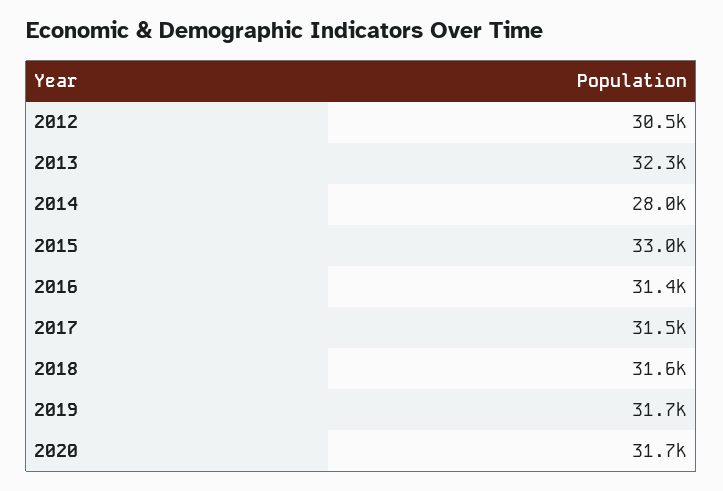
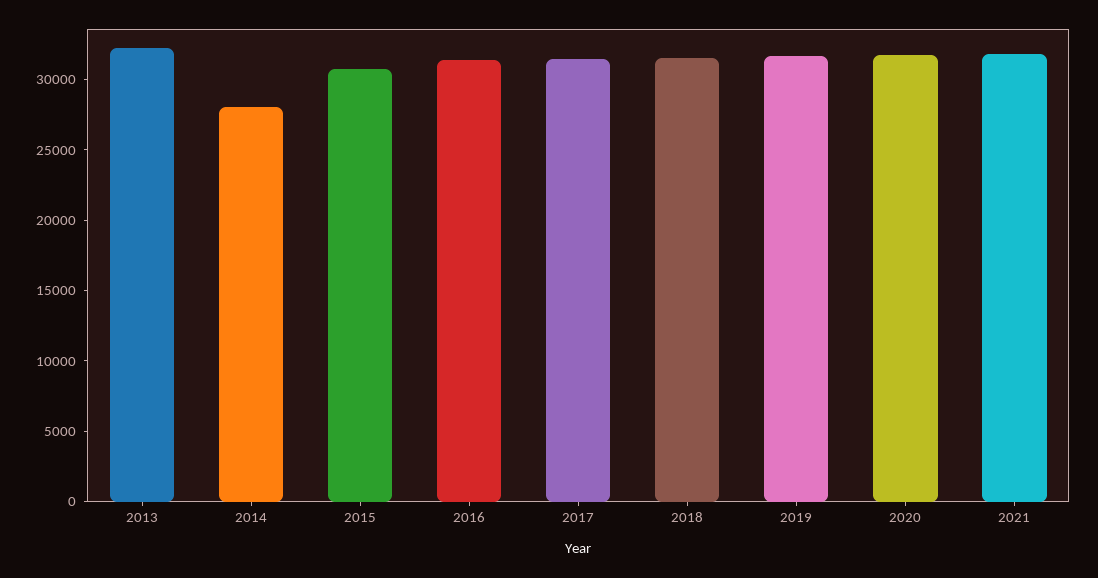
2012: 30500 -> none
2015: 33000 -> 31000
2021: none -> 32000

